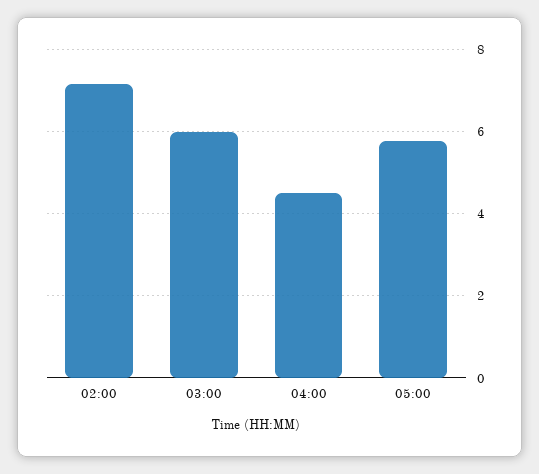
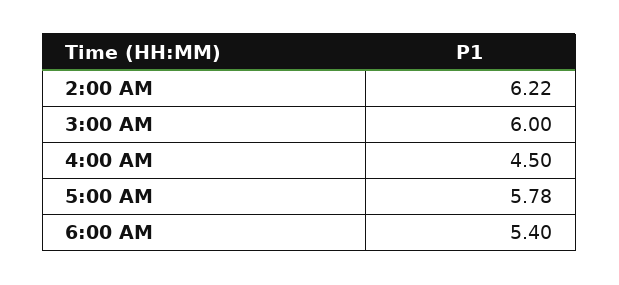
02:00: 7.2 -> 6.22
6:00 AM: none -> 5.4

